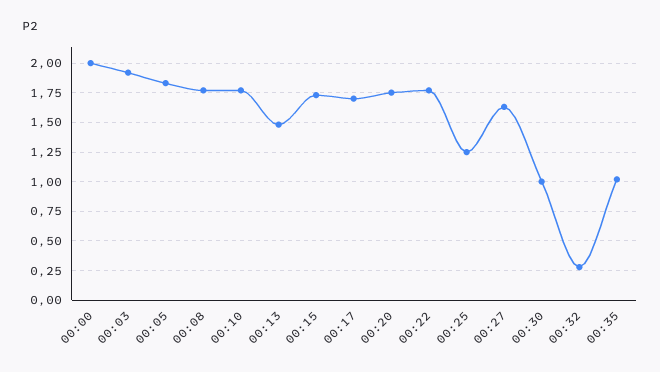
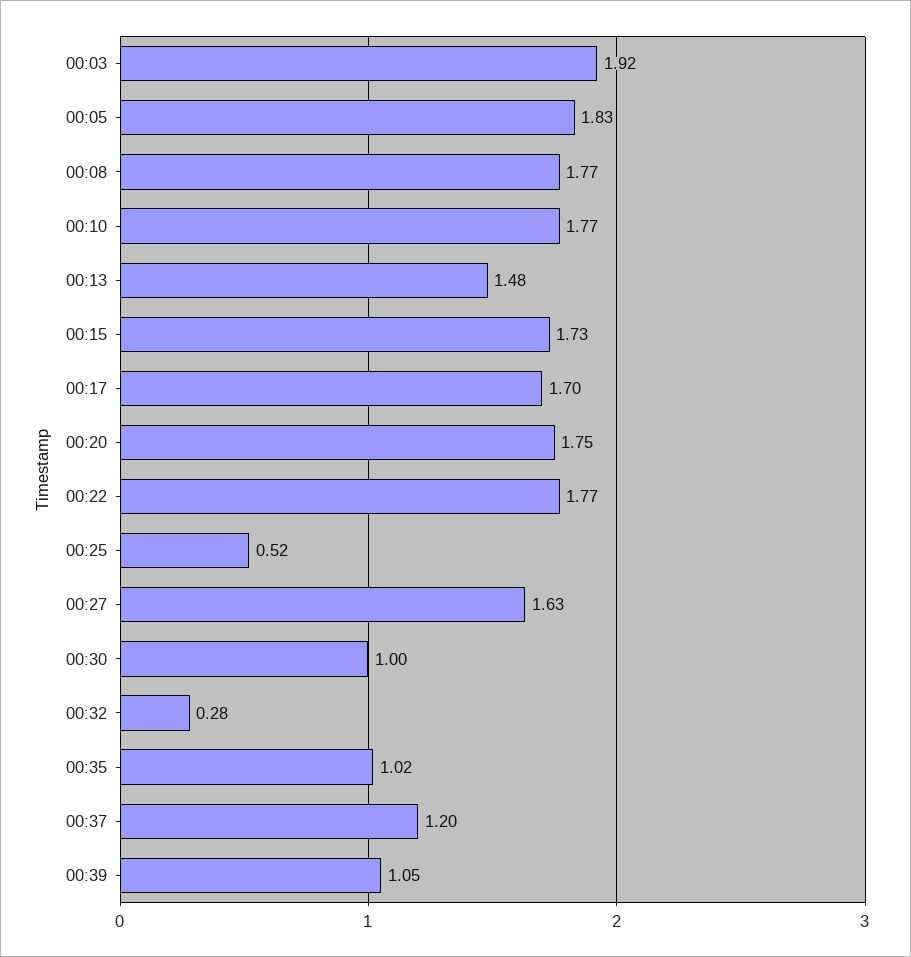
00:00: 2 -> none
00:25: 1.25 -> 0.52
00:37: none -> 1.2
00:39: none -> 1.05

